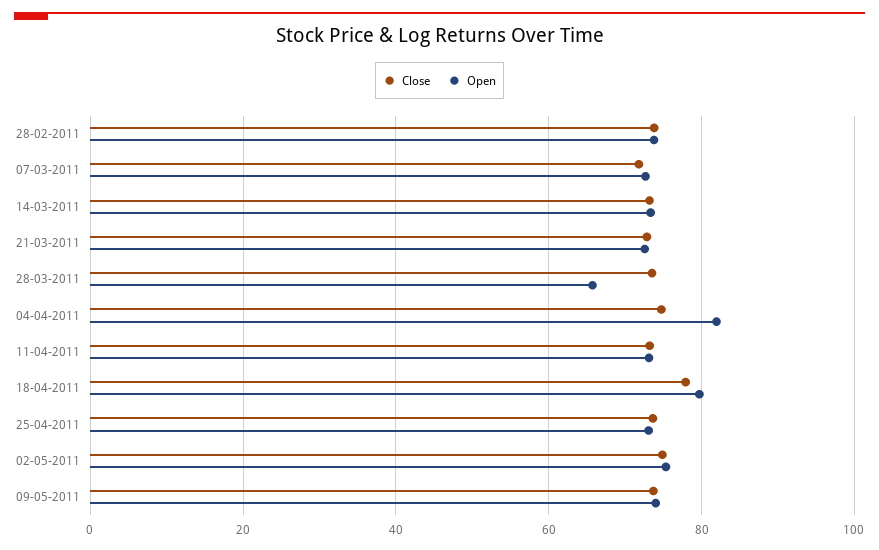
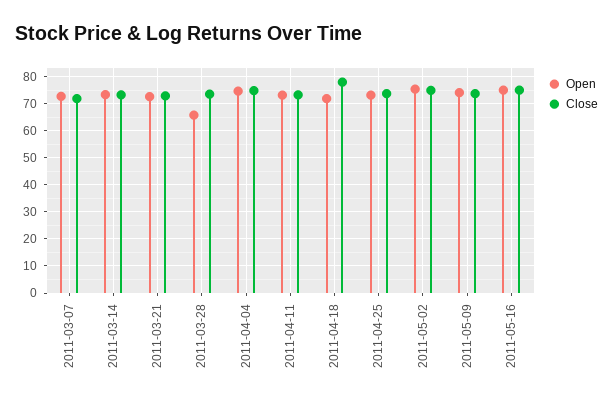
Close, 28-02-2011: 74 -> none
Open, 28-02-2011: 74 -> none
Open, 04-04-2011: 82 -> 75
Open, 18-04-2011: 80 -> 72.5
Open, 2011-05-16: none -> 75
Close, 2011-05-16: none -> 75

